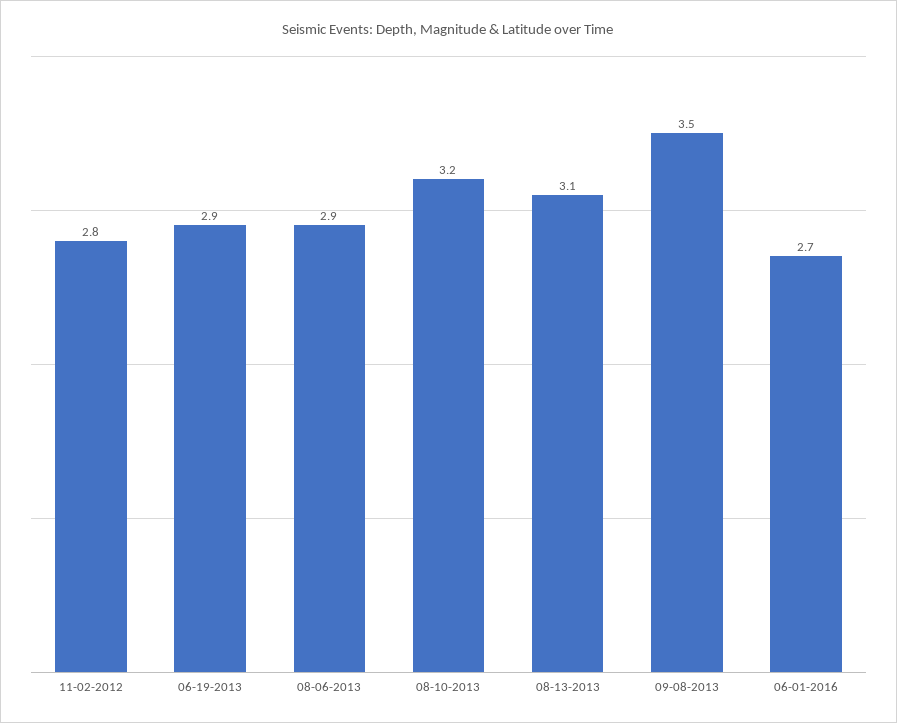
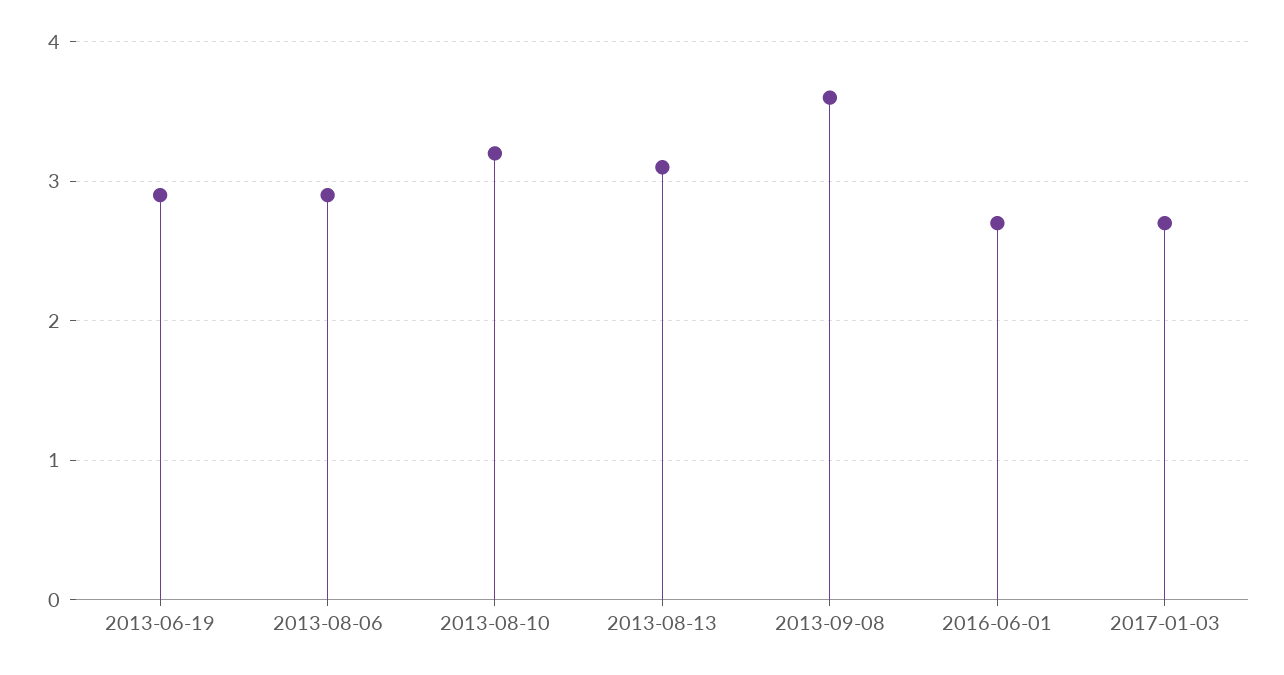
11-02-2012: 2.8 -> none
09-08-2013: 3.5 -> 3.6
2017-01-03: none -> 2.7

